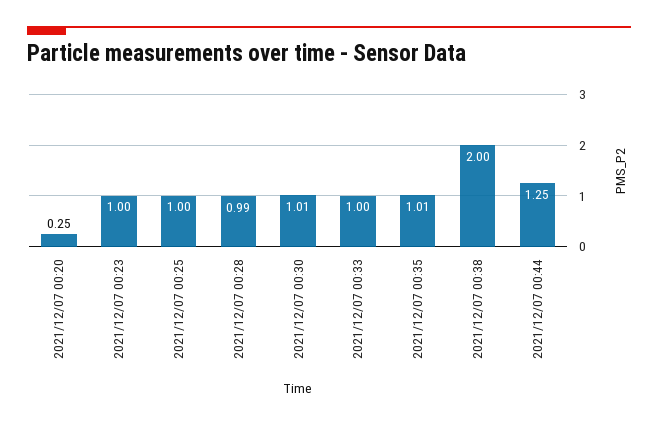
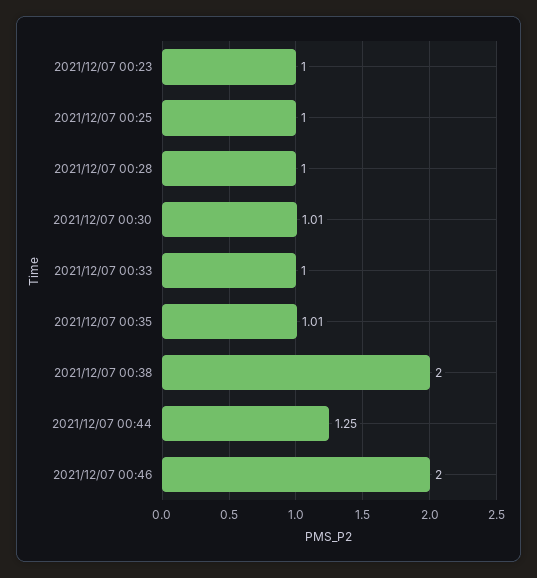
2021/12/07 00:20: 0.25 -> none
2021/12/07 00:28: 0.99 -> 1
2021/12/07 00:46: none -> 2

